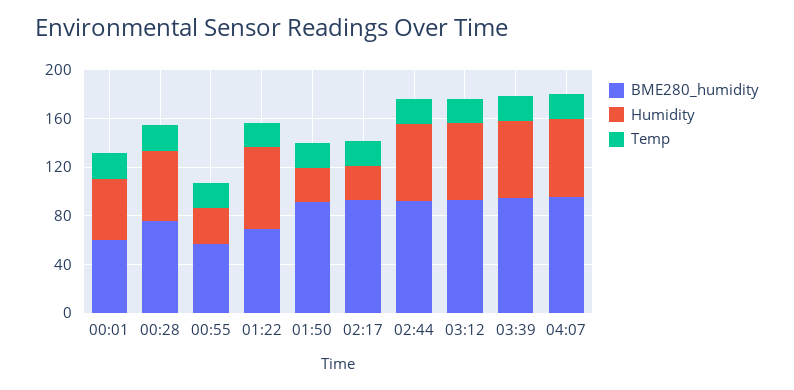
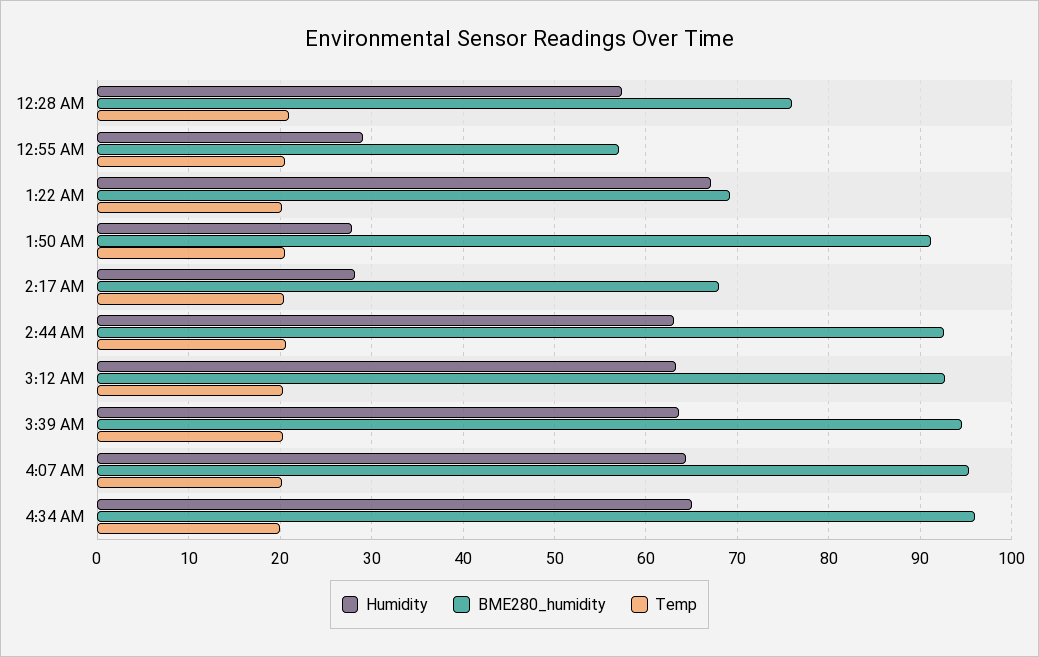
BME280_humidity, 00:01: 60 -> none
Humidity, 00:01: 50 -> none
Temp, 00:01: 20 -> none
BME280_humidity, 02:17: 90 -> 68
Humidity, 4:34 AM: none -> 65
BME280_humidity, 4:34 AM: none -> 96
Temp, 4:34 AM: none -> 20

